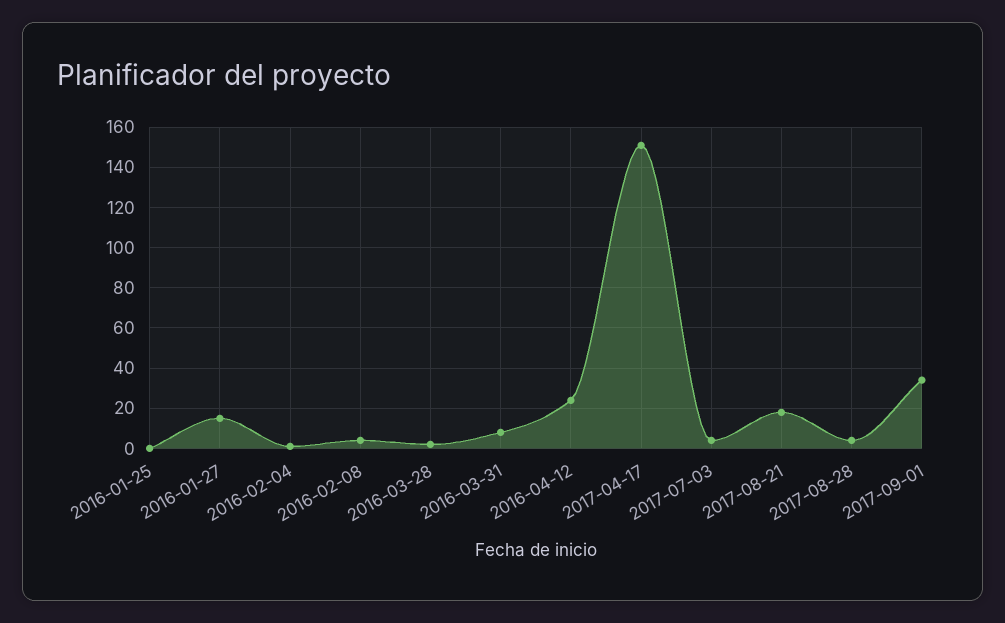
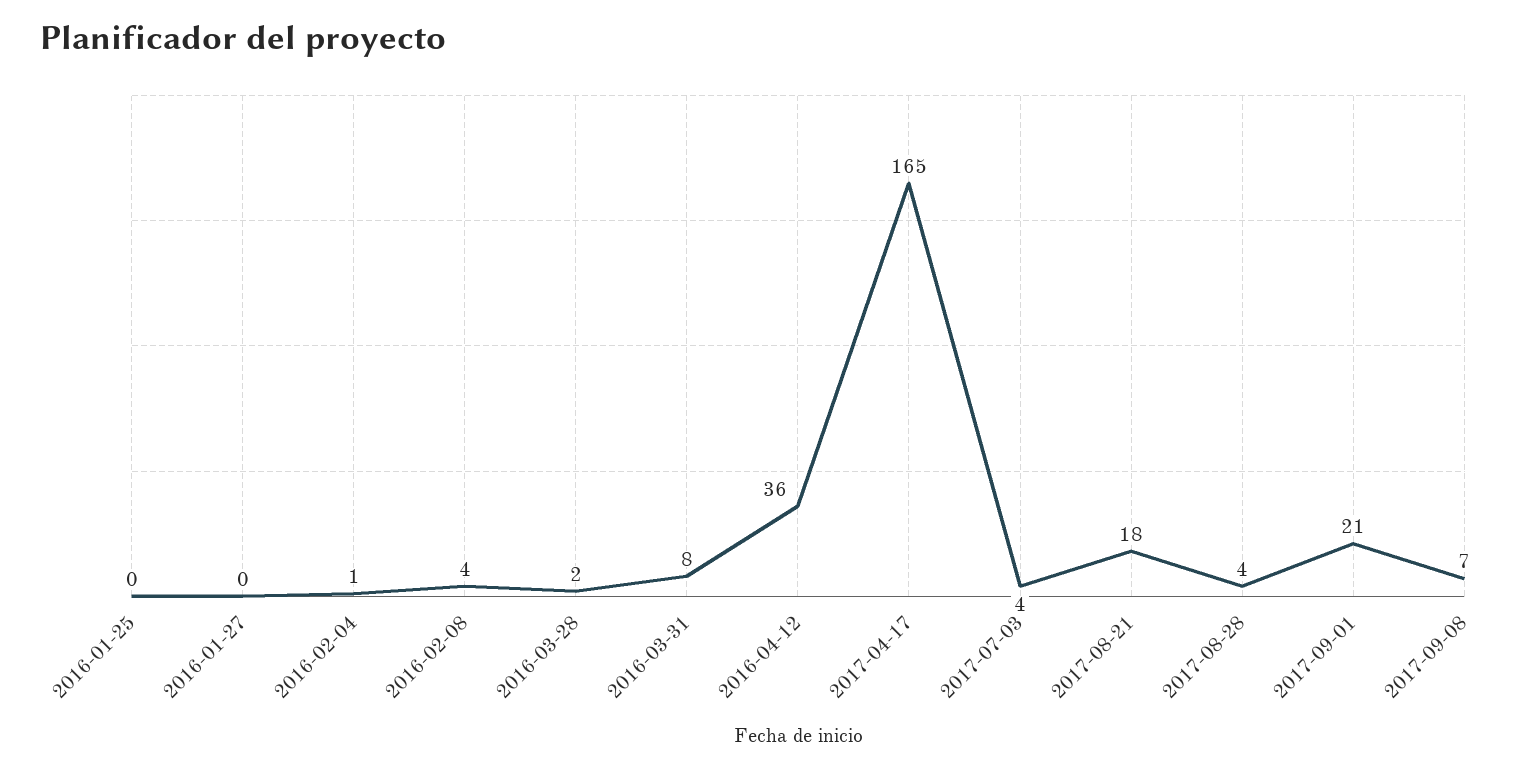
2016-01-27: 15 -> 0
2016-04-12: 25 -> 36
2017-04-17: 150 -> 165
2017-09-01: 35 -> 21
2017-09-08: none -> 7

